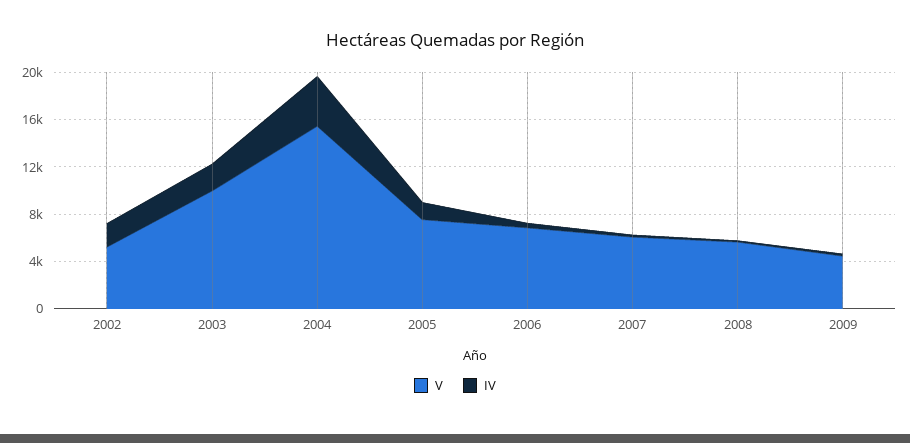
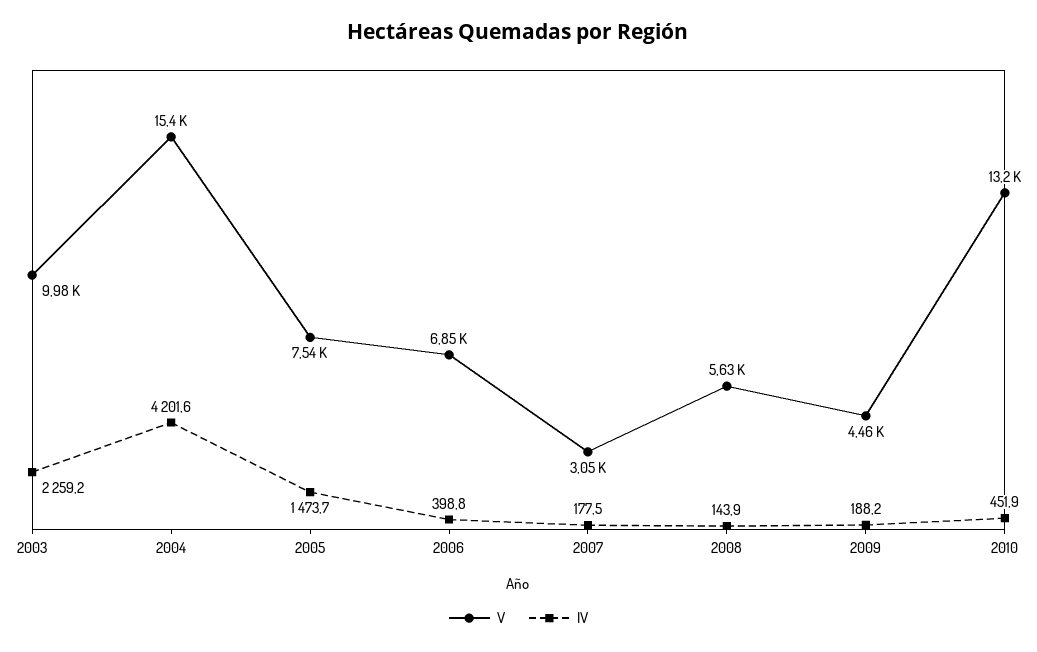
V, 2002: 5000 -> none
IV, 2002: 2000 -> none
V, 2007: 6000 -> 3050
V, 2010: none -> 13200
IV, 2010: none -> 451.9

